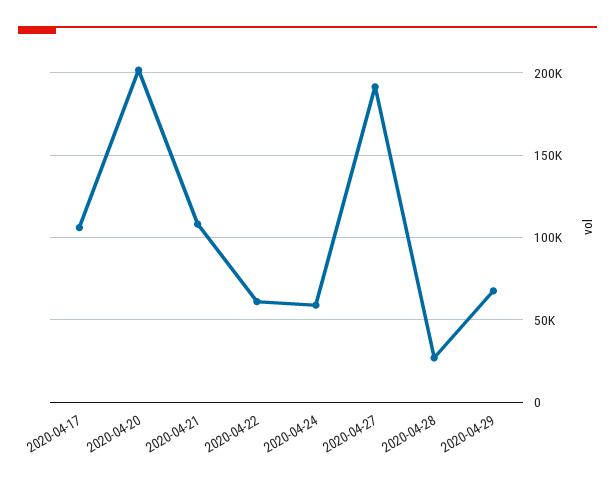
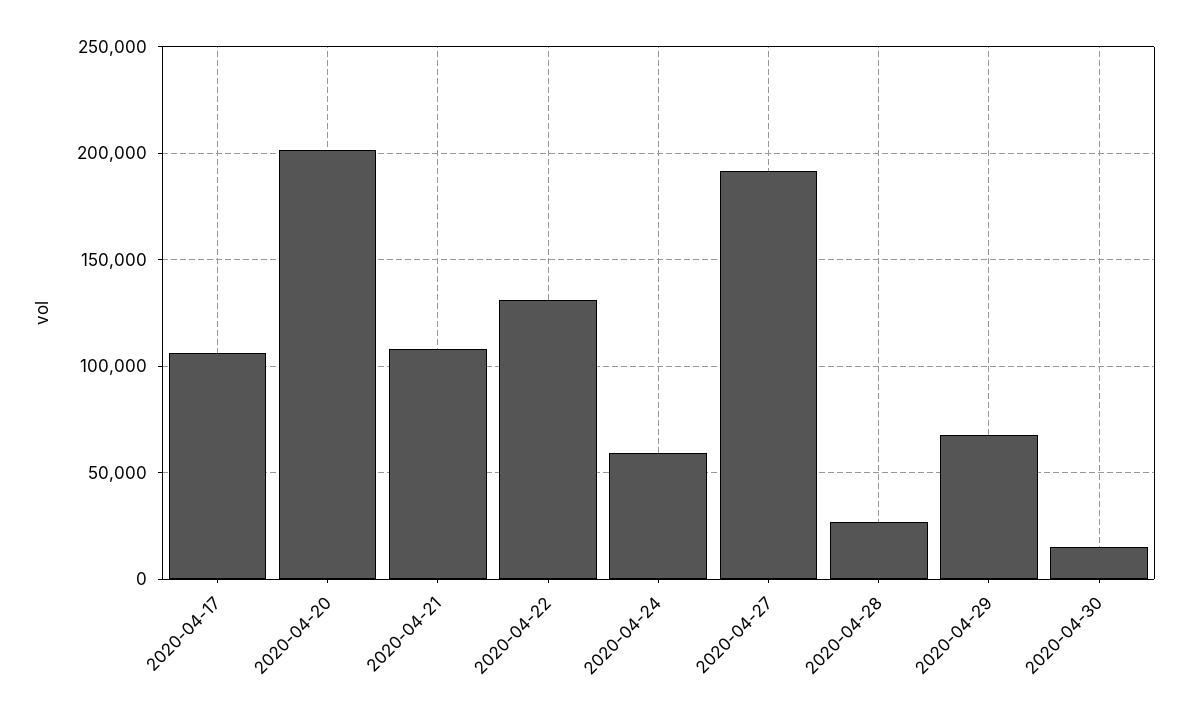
2020-04-22: 60000 -> 130000
2020-04-30: none -> 15000

